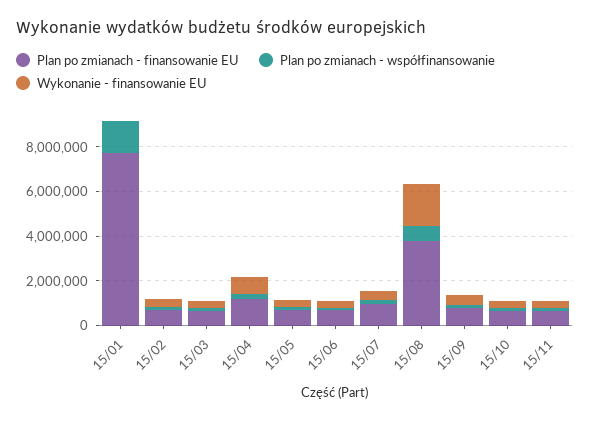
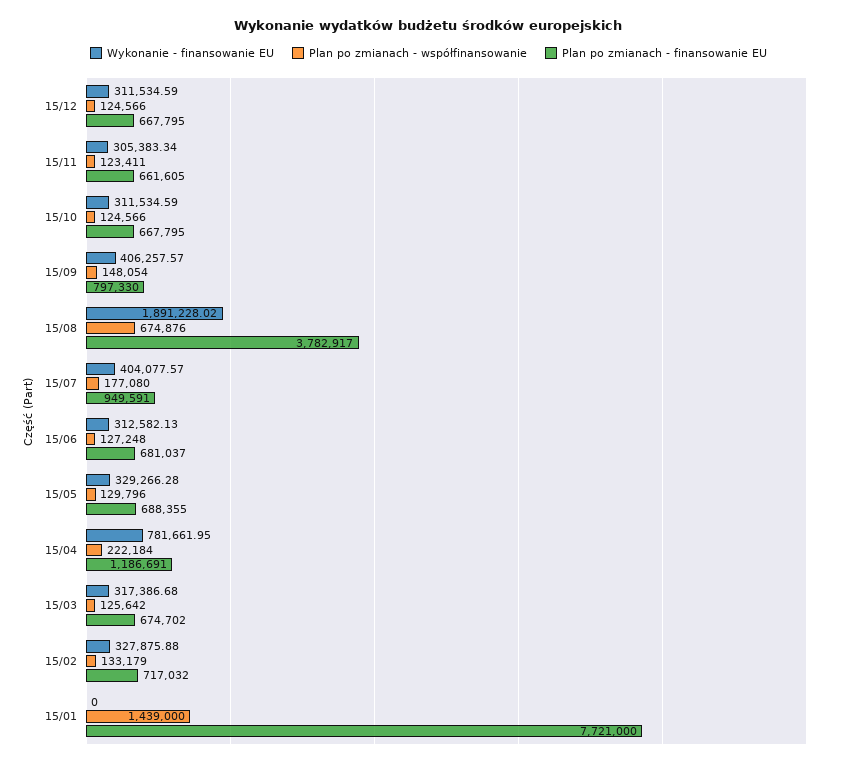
Wykonanie - finansowanie EU, 15/12: none -> 311534.59
Plan po zmianach - współfinansowanie, 15/12: none -> 124566
Plan po zmianach - finansowanie EU, 15/12: none -> 667795

